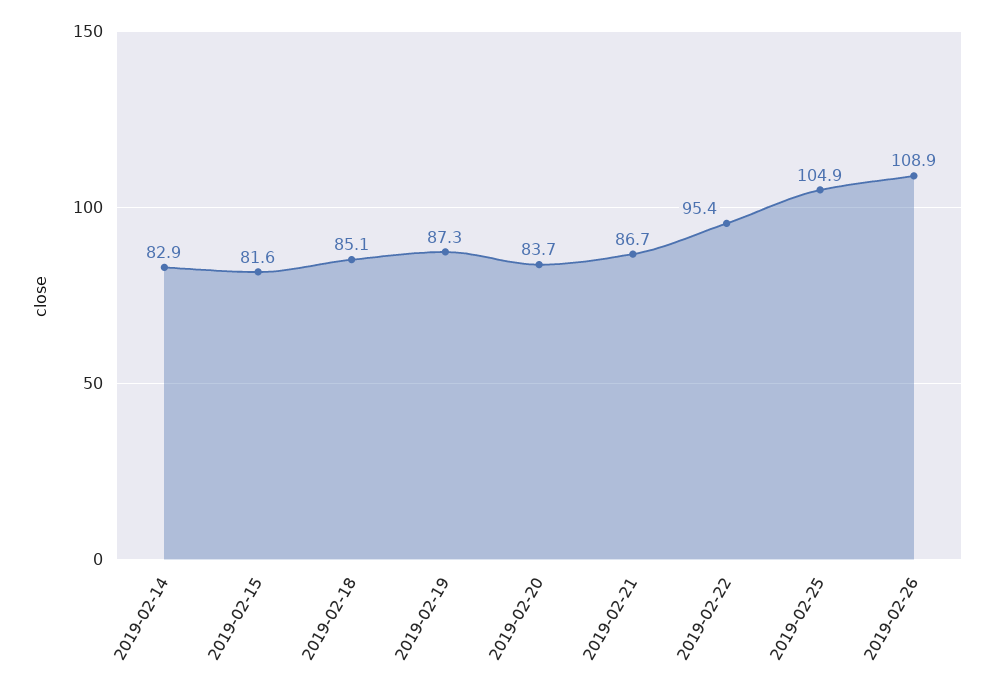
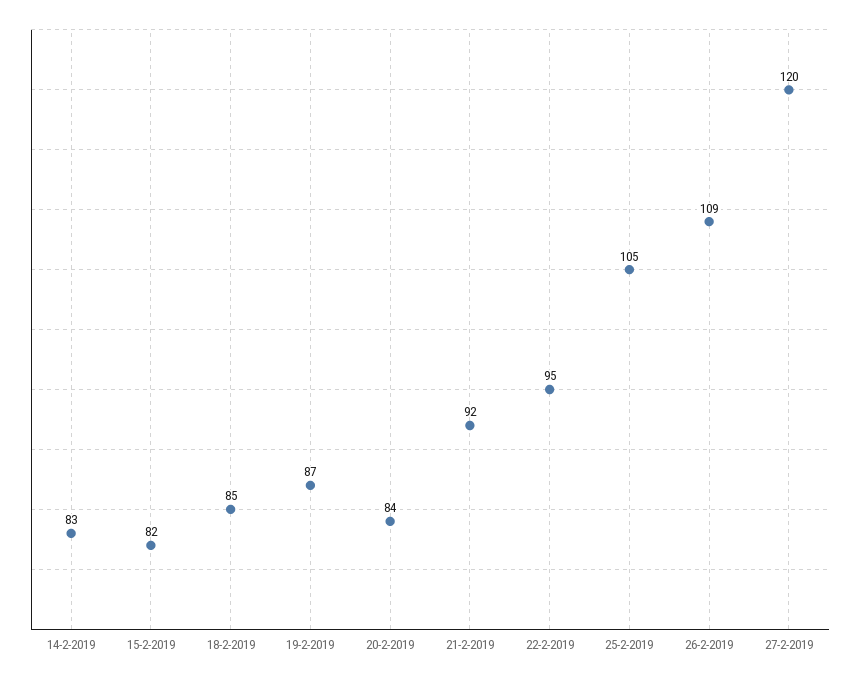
2019-02-21: 86.7 -> 92
27-2-2019: none -> 120

